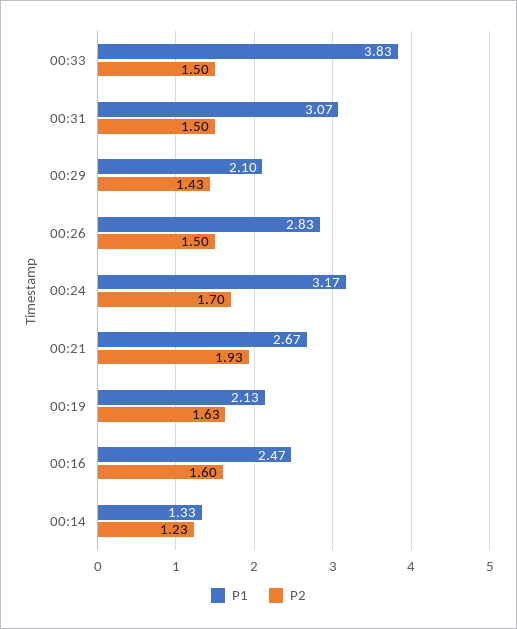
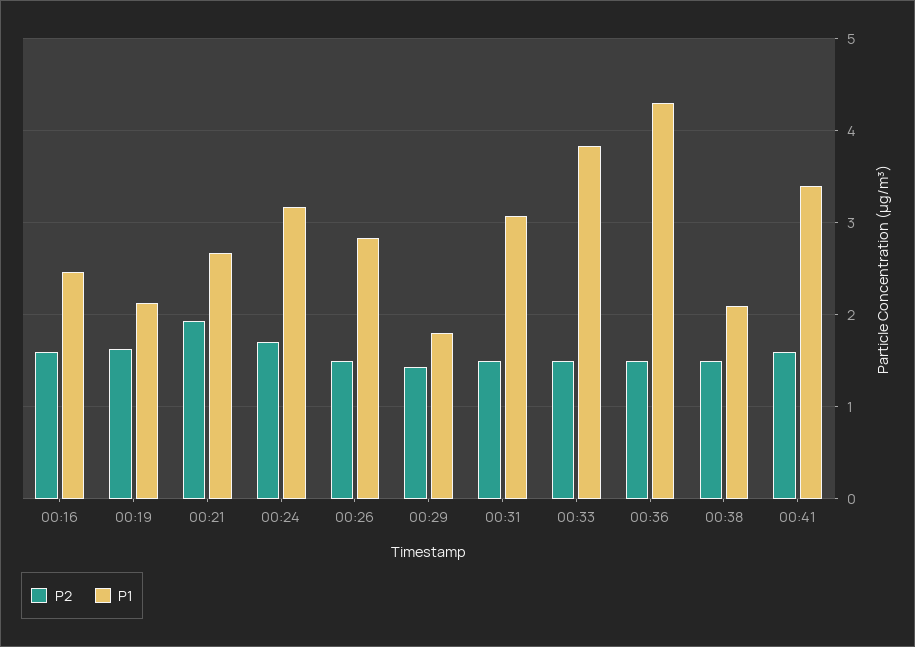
P1, 00:29: 2.1 -> 1.8
P1, 00:14: 1.33 -> none
P2, 00:14: 1.23 -> none
P2, 00:36: none -> 1.5
P1, 00:36: none -> 4.3
P2, 00:38: none -> 1.5
P1, 00:38: none -> 2.1
P2, 00:41: none -> 1.6
P1, 00:41: none -> 3.4

